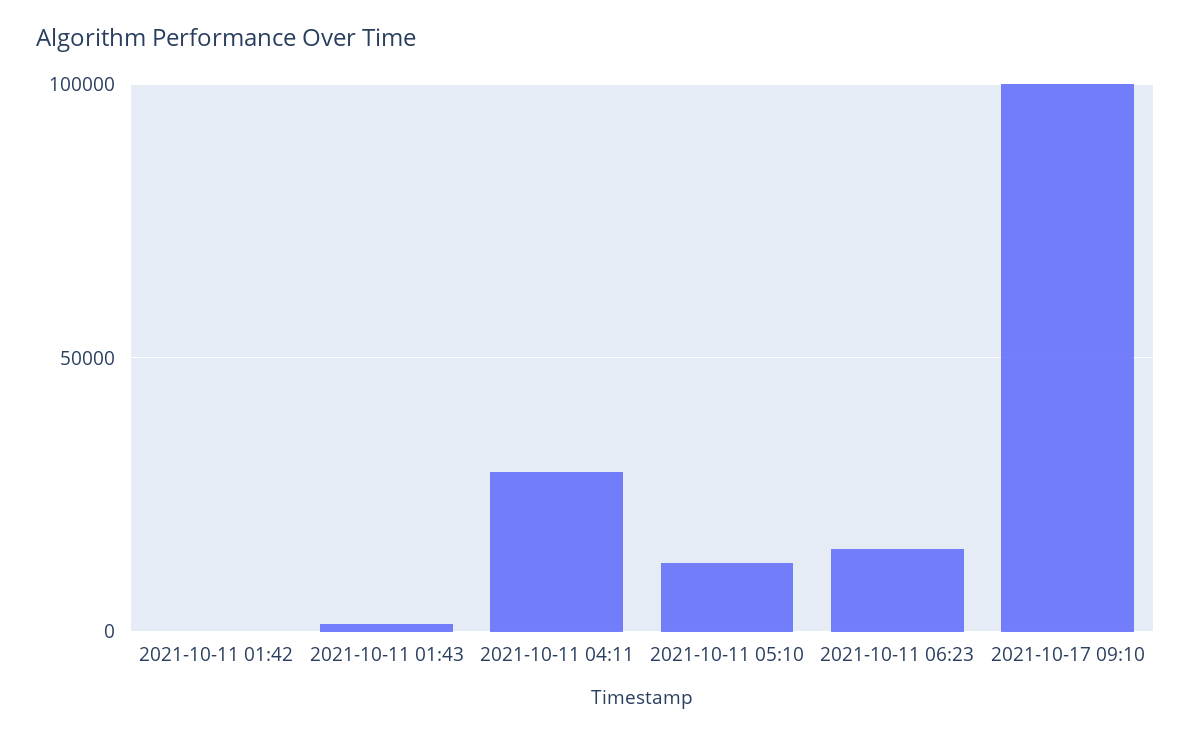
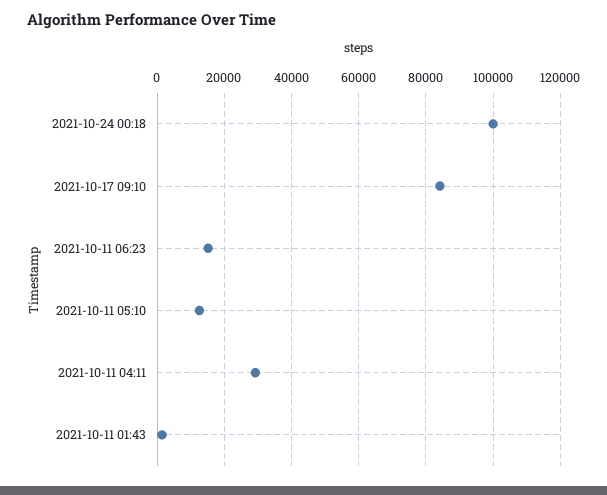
2021-10-11 01:42: 0 -> none
2021-10-17 09:10: 100000 -> 84000
2021-10-24 00:18: none -> 100000

